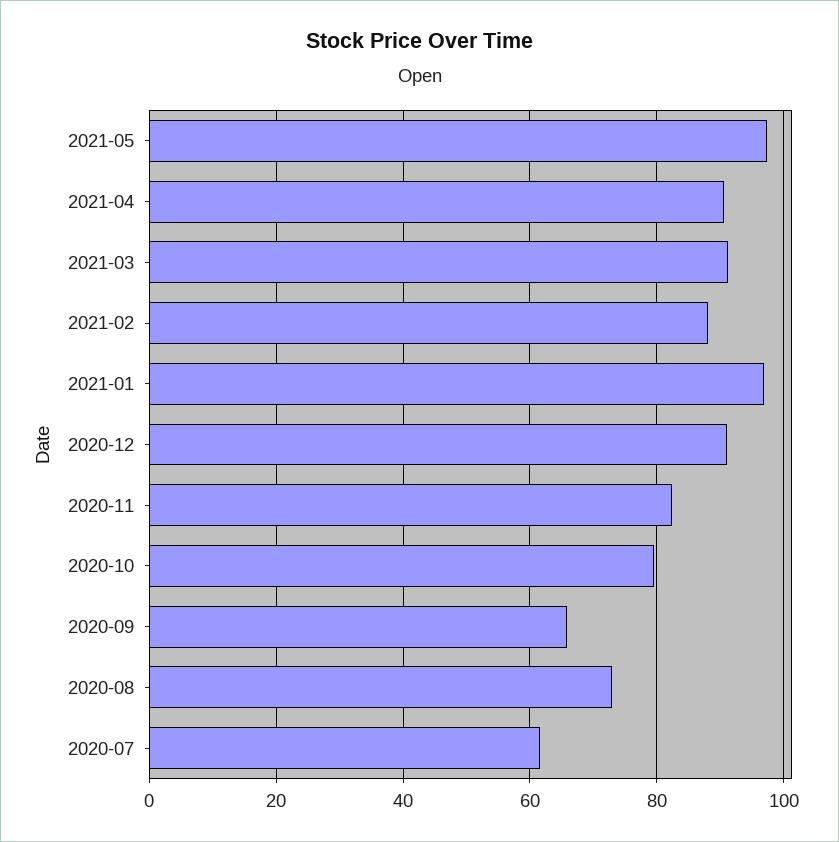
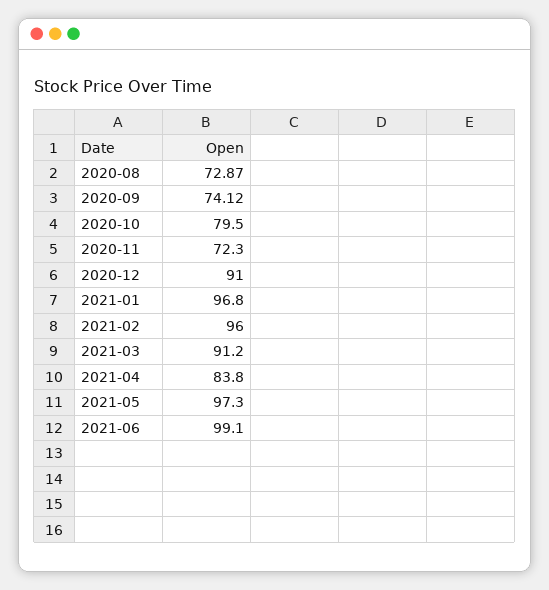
2021-04: 90 -> 83.8
2021-02: 88 -> 96
2020-11: 82 -> 72.3
2020-09: 66 -> 74.12
2020-07: 62 -> none
2021-06: none -> 99.1

